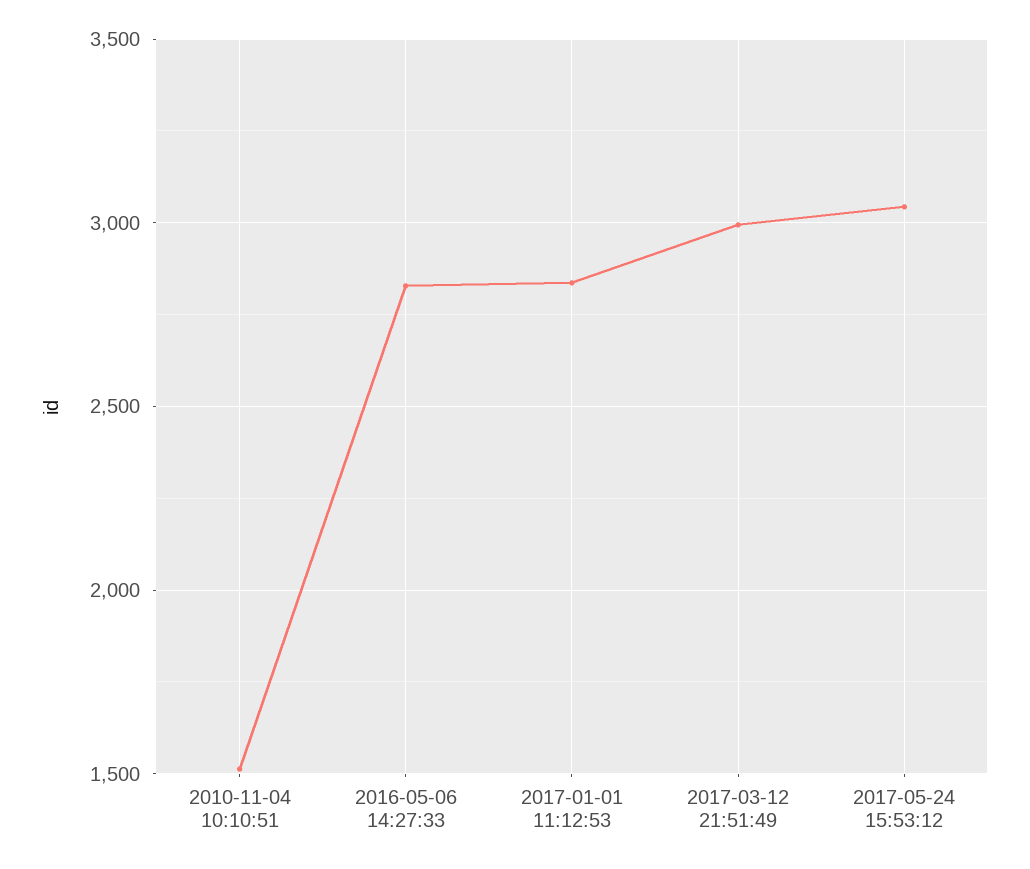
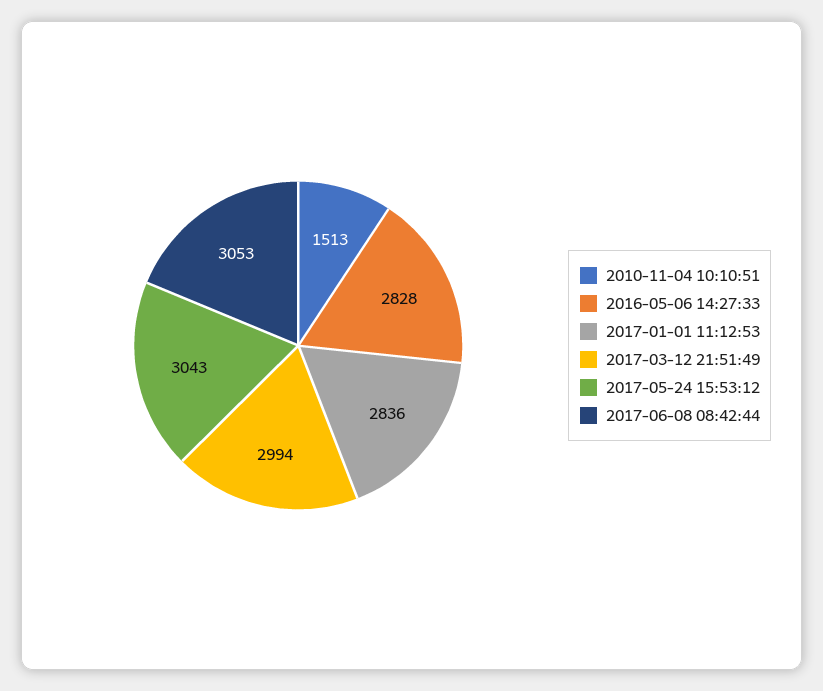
2017-06-08 08:42:44: none -> 3053

